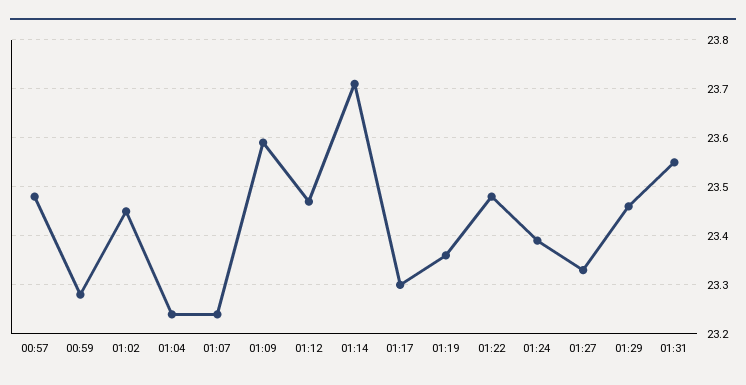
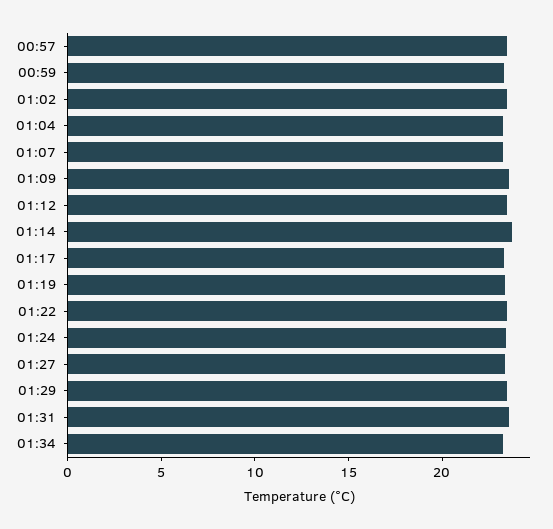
01:34: none -> 23

